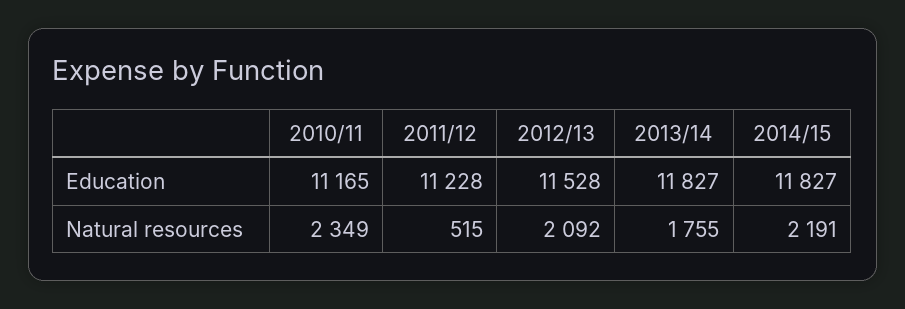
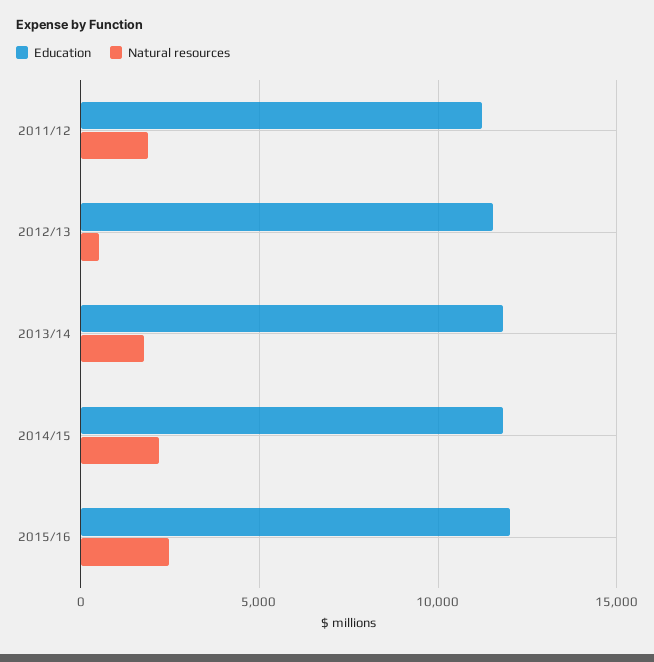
Education, 2010/11: 11165 -> none
Natural resources, 2010/11: 2349 -> none
Natural resources, 2011/12: 515 -> 2000
Natural resources, 2012/13: 2092 -> 500
Education, 2015/16: none -> 12000
Natural resources, 2015/16: none -> 2500

